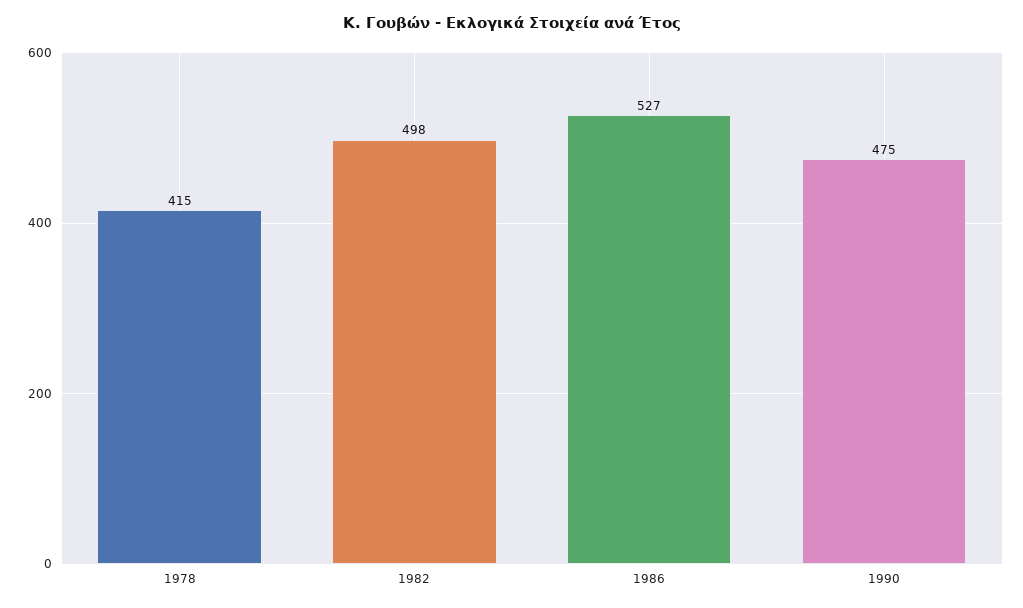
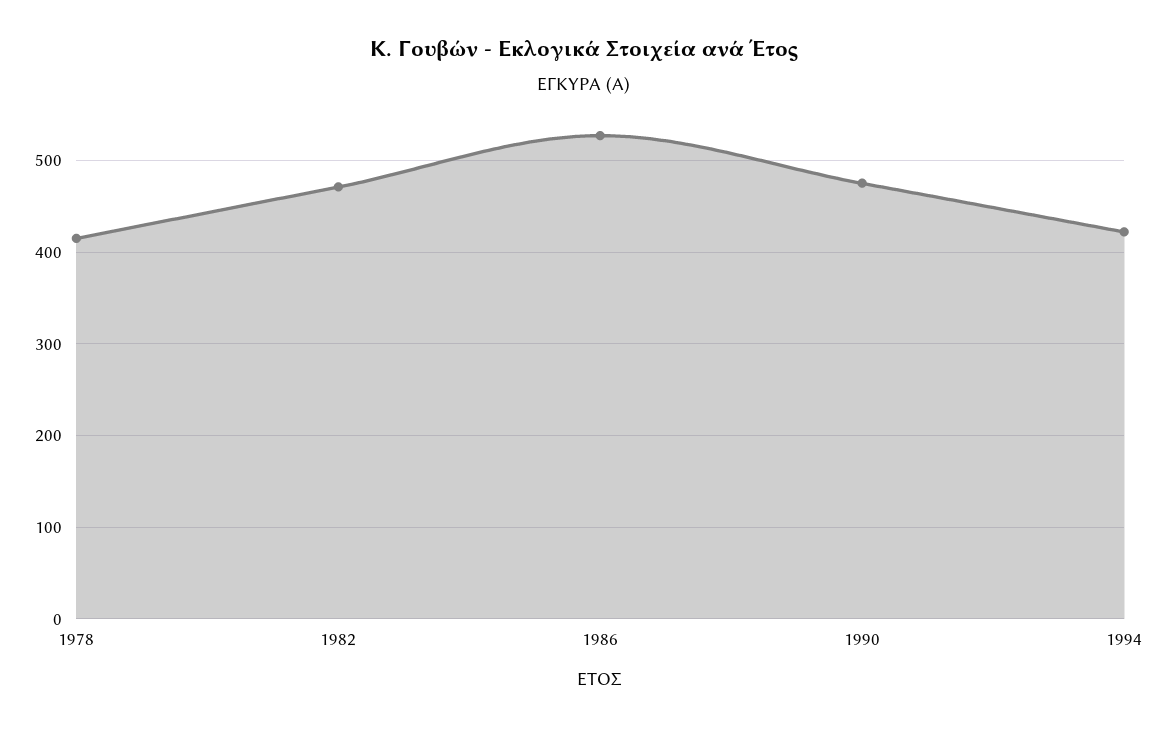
1982: 498 -> 470
1994: none -> 420

